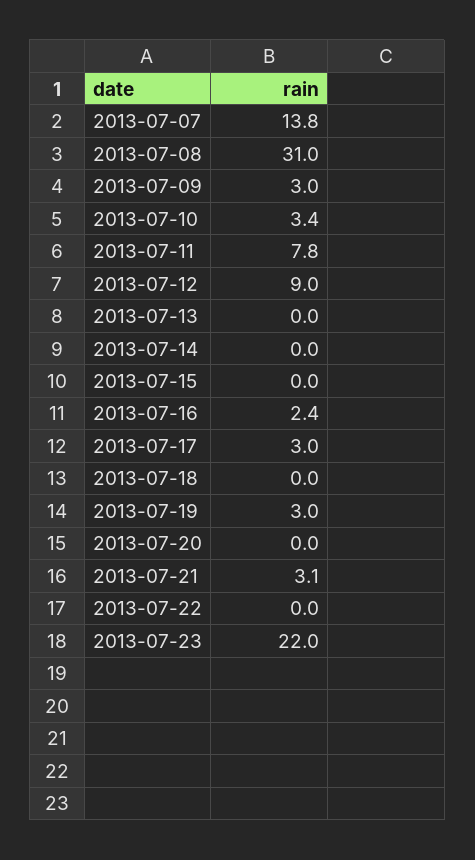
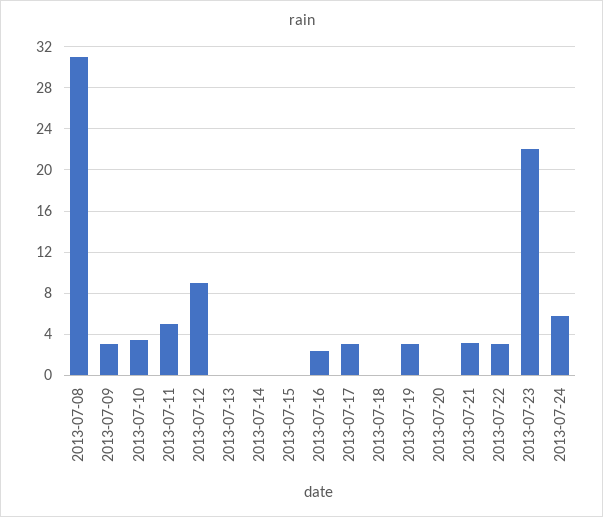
2013-07-07: 13.8 -> none
2013-07-11: 7.8 -> 5
2013-07-22: 0 -> 3
2013-07-24: none -> 6

